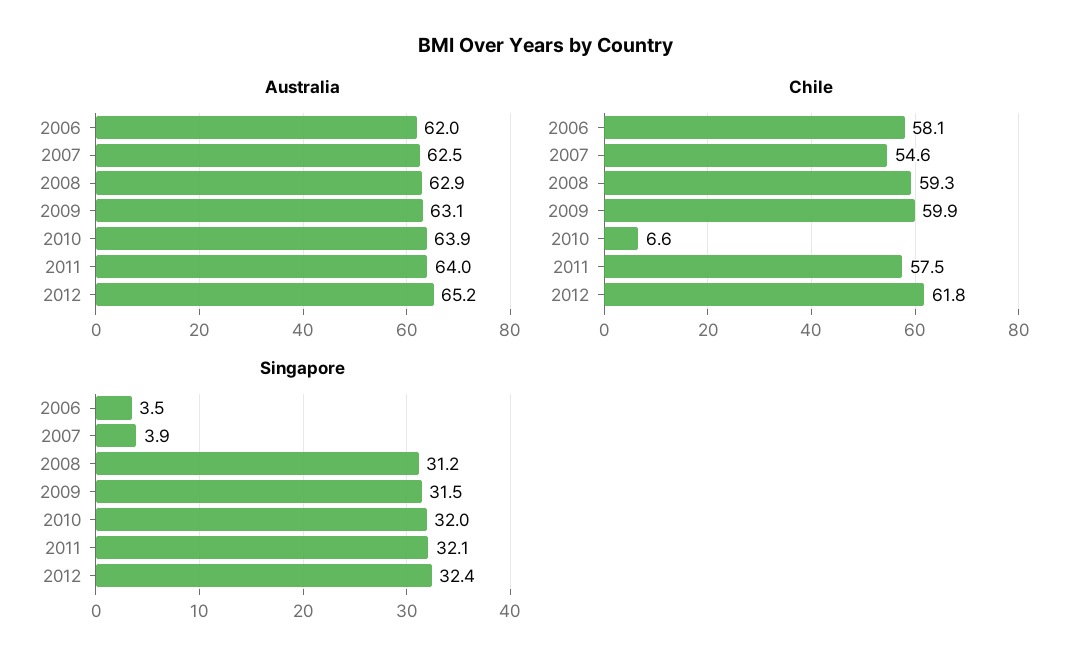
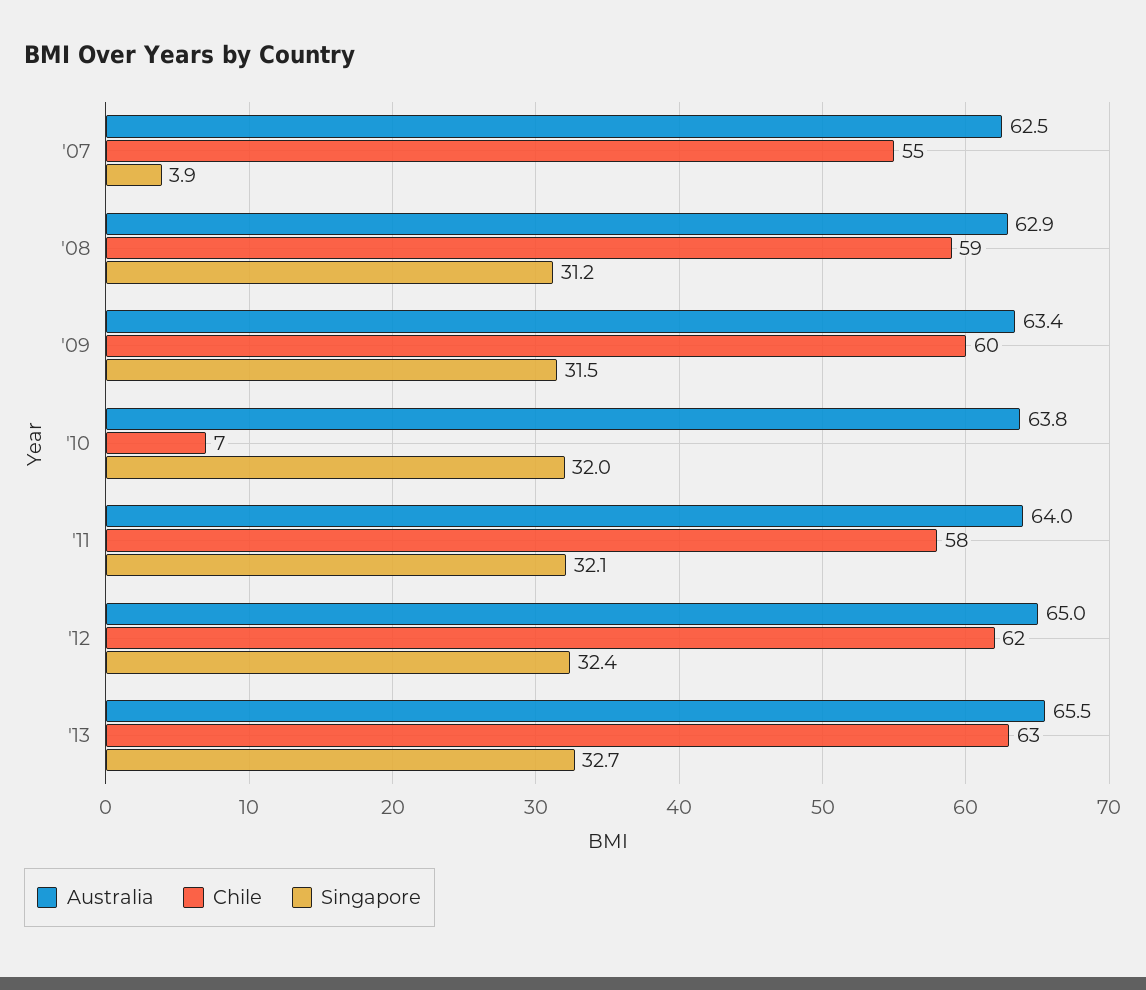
Australia, 2006: 62 -> none
Australia, 2009: 63.1 -> 63.4
Australia, 2010: 63.9 -> 63.8
Australia, 2012: 65.2 -> 65
Chile, 2006: 58.1 -> none
Singapore, 2006: 3.5 -> none
Australia, '13: none -> 65.5
Chile, '13: none -> 63
Singapore, '13: none -> 32.7

